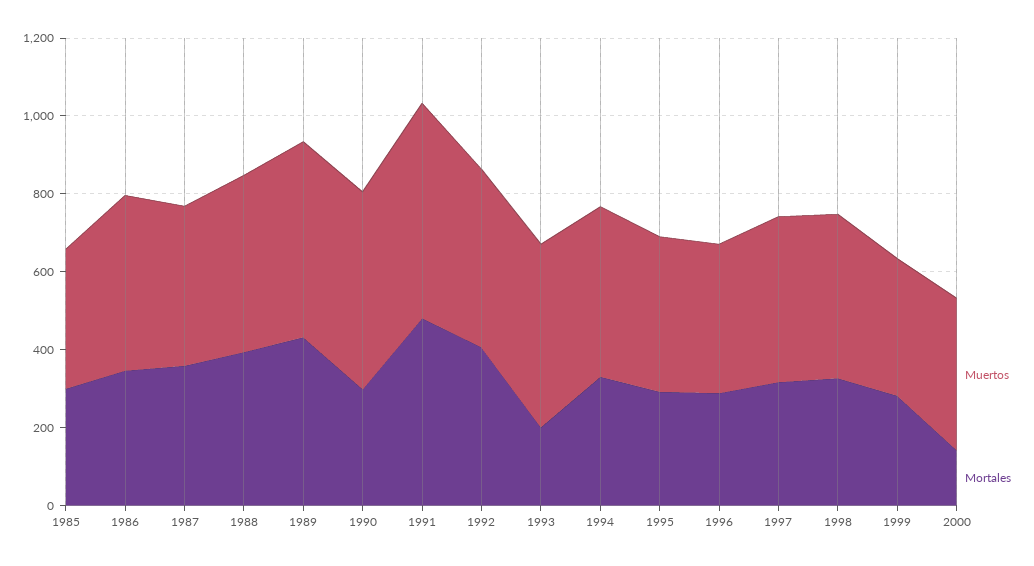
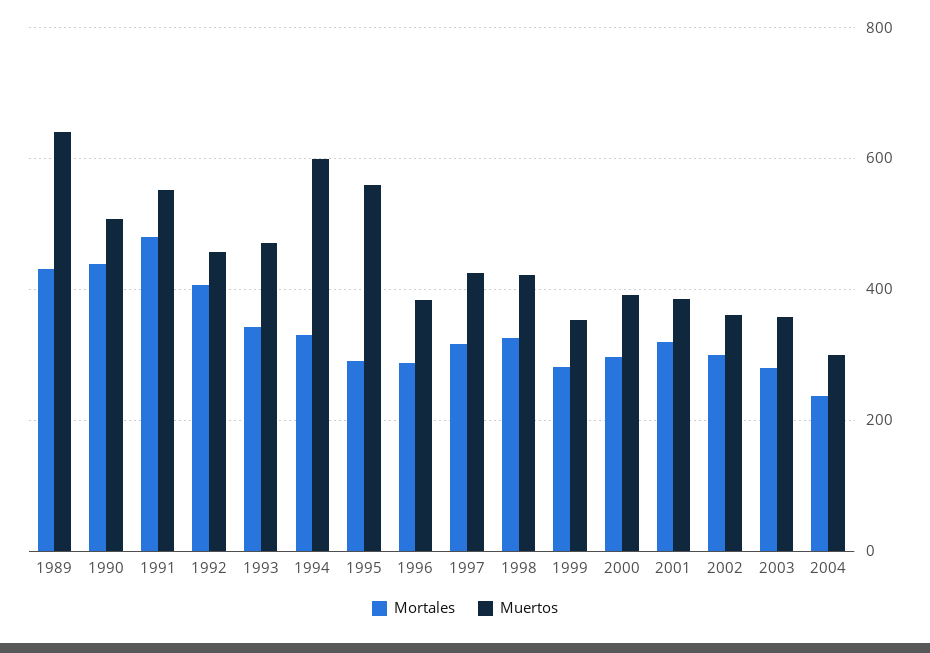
Muertos, 1985: 350 -> none
Mortales, 1985: 300 -> none
Muertos, 1986: 450 -> none
Mortales, 1986: 350 -> none
Muertos, 1987: 400 -> none
Mortales, 1987: 350 -> none
Muertos, 1988: 450 -> none
Mortales, 1988: 400 -> none
Muertos, 1989: 500 -> 640
Mortales, 1990: 300 -> 440
Mortales, 1993: 200 -> 340
Muertos, 1994: 450 -> 600
Muertos, 1995: 400 -> 560
Mortales, 2000: 150 -> 300
Mortales, 2001: none -> 320
Muertos, 2001: none -> 380
Mortales, 2002: none -> 300
Muertos, 2002: none -> 360
Mortales, 2003: none -> 280
Muertos, 2003: none -> 360
Mortales, 2004: none -> 240
Muertos, 2004: none -> 300

